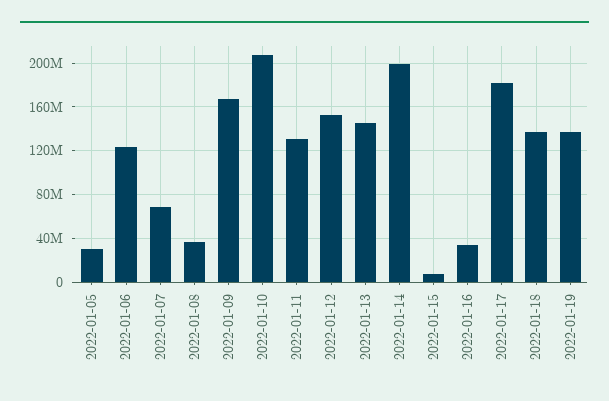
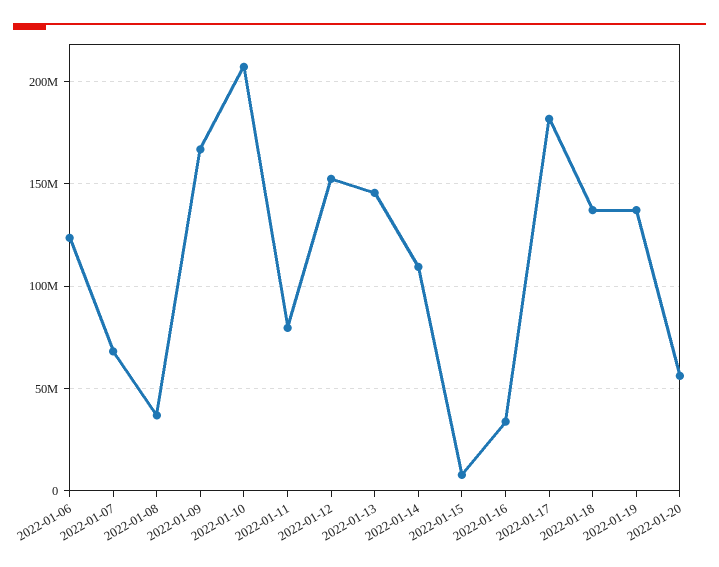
2022-01-05: 30000000 -> none
2022-01-11: 130000000 -> 80000000
2022-01-14: 200000000 -> 110000000
2022-01-20: none -> 55000000

